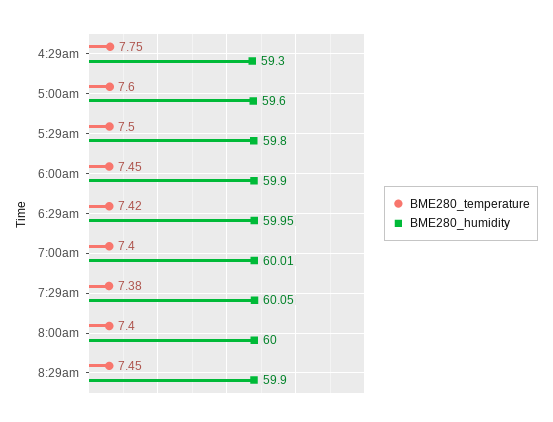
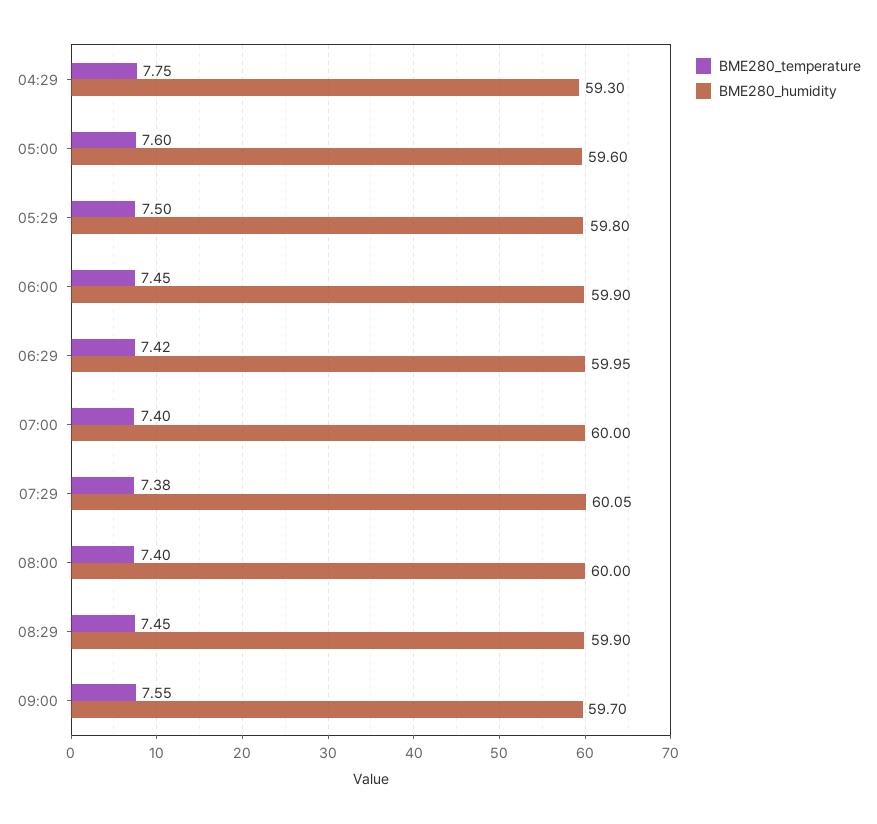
BME280_humidity, 7:00am: 60.01 -> 60
BME280_temperature, 09:00: none -> 7.55
BME280_humidity, 09:00: none -> 59.7

